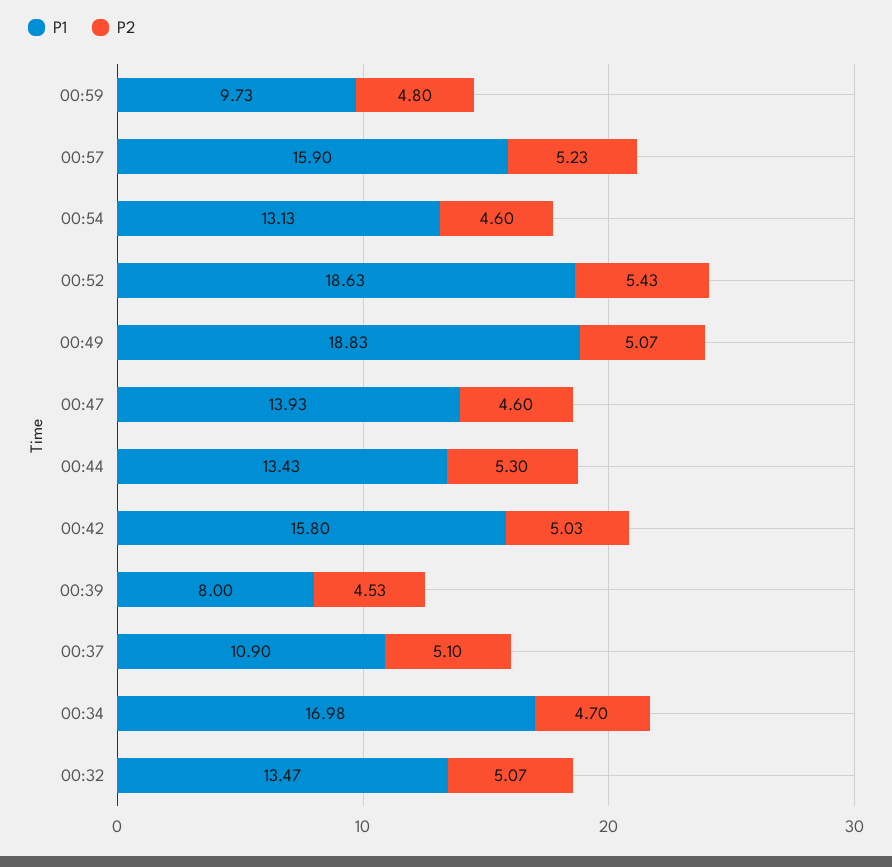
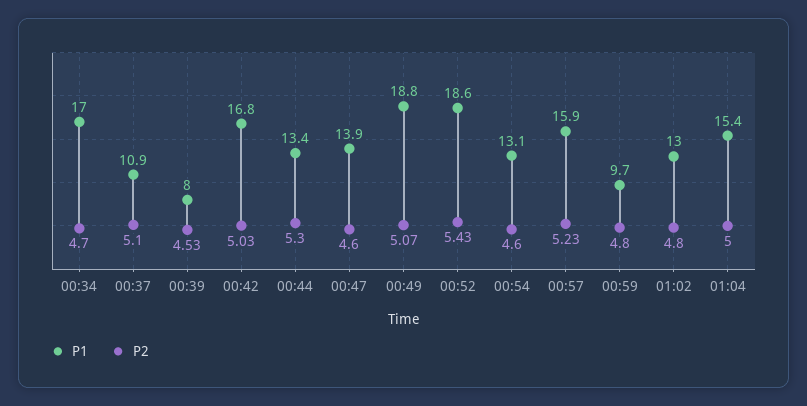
P1, 00:42: 15.8 -> 16.8
P1, 00:32: 13.47 -> none
P2, 00:32: 5.07 -> none
P1, 01:02: none -> 13
P2, 01:02: none -> 4.8
P1, 01:04: none -> 15.4
P2, 01:04: none -> 5

